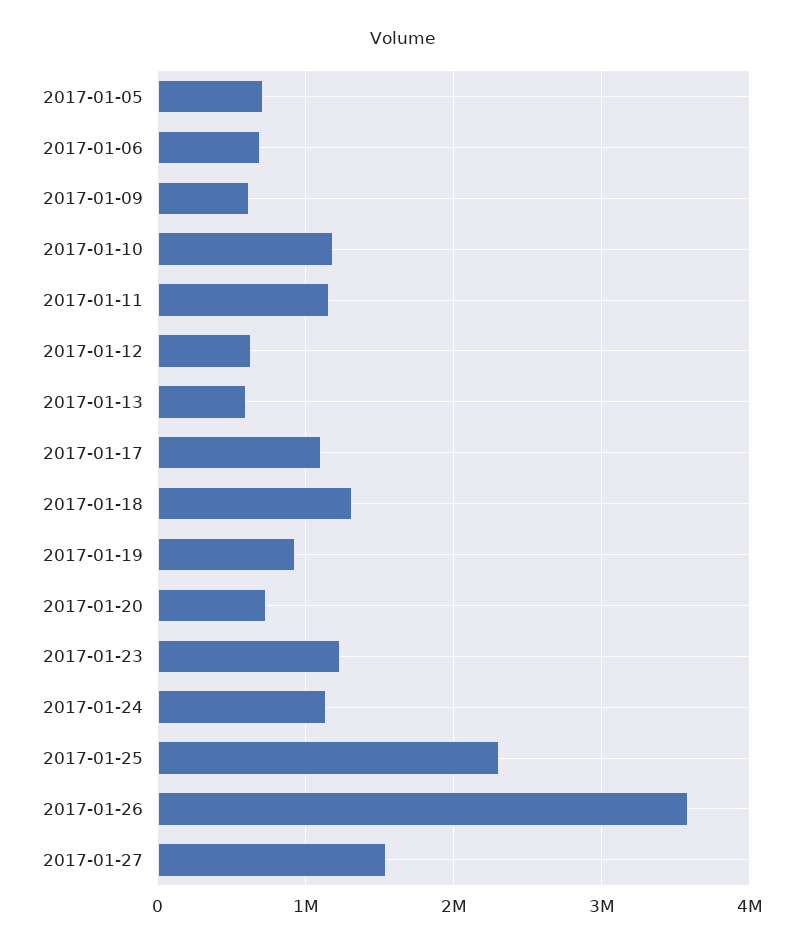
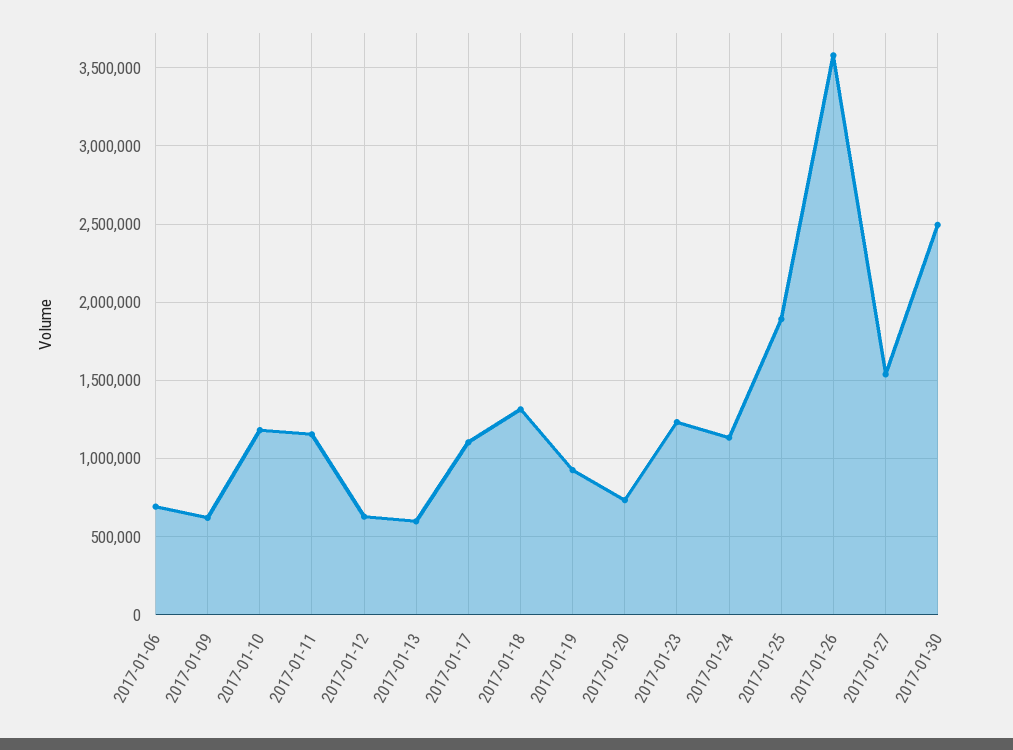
2017-01-05: 700000 -> none
2017-01-25: 2300000 -> 1900000
2017-01-30: none -> 2500000

